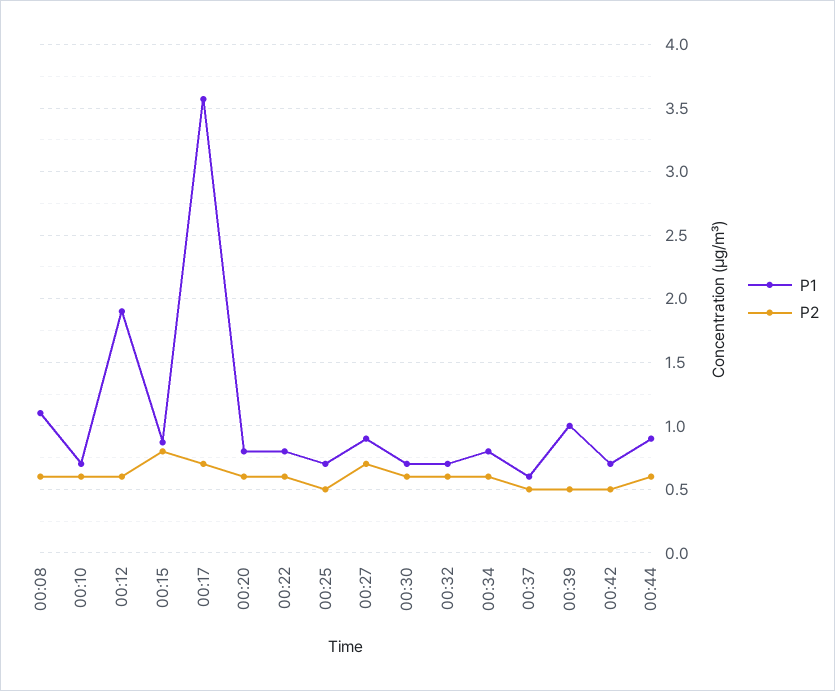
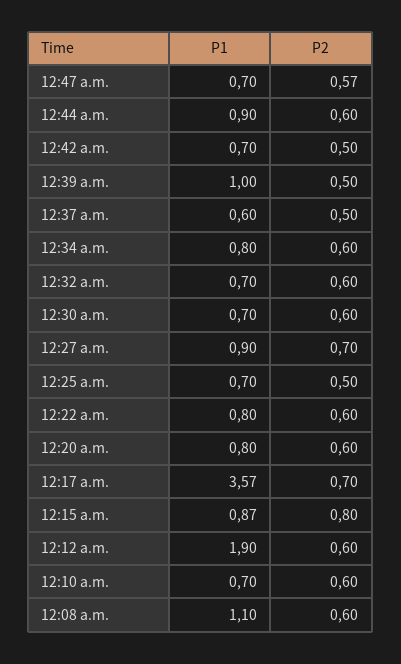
P1, 12:47 a.m.: none -> 0.7
P2, 12:47 a.m.: none -> 0.57

